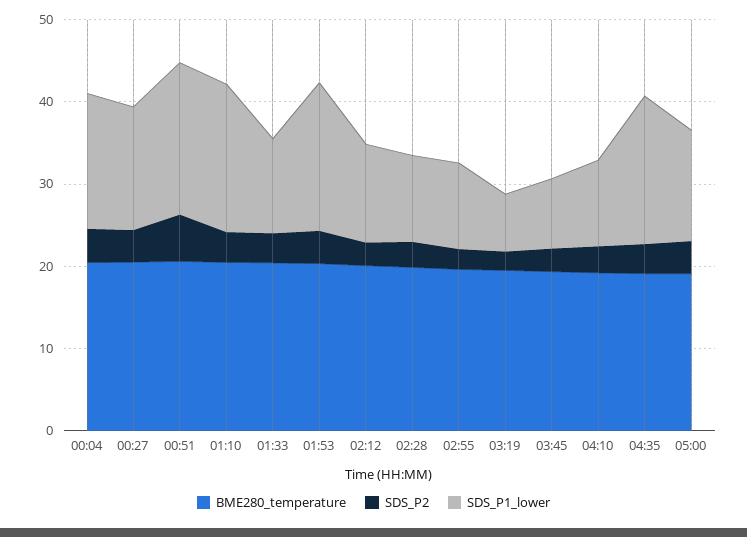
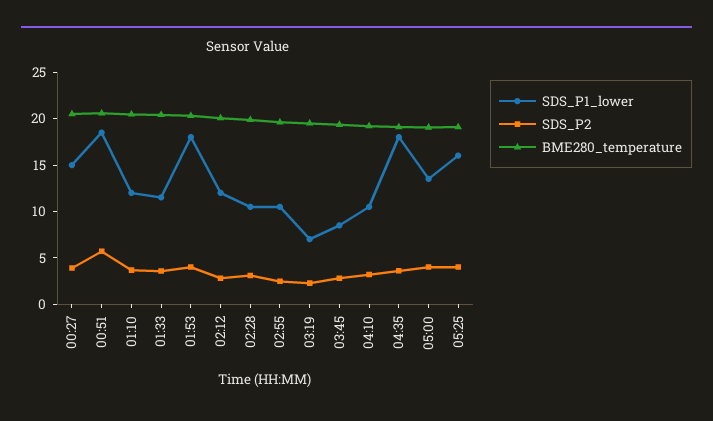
BME280_temperature, 00:04: 20 -> none
SDS_P2, 00:04: 4 -> none
SDS_P1_lower, 00:04: 16 -> none
SDS_P1_lower, 01:10: 18 -> 12
SDS_P1_lower, 05:25: none -> 16
SDS_P2, 05:25: none -> 4
BME280_temperature, 05:25: none -> 19

